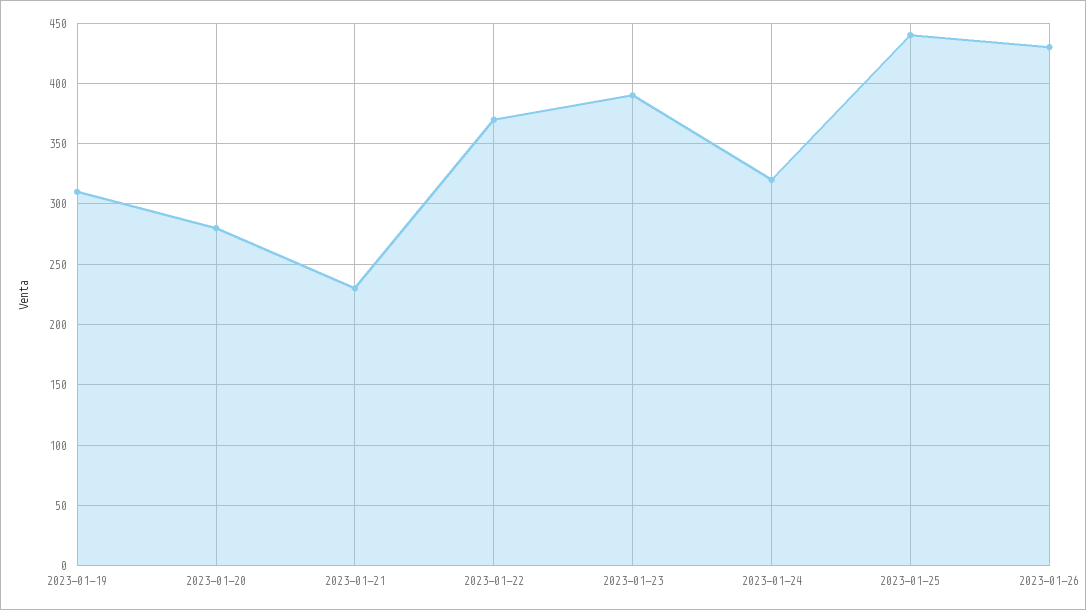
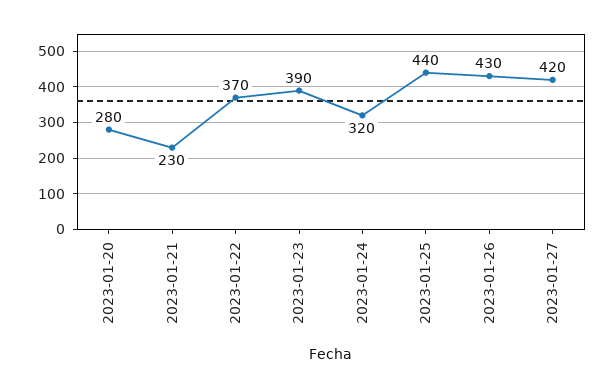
2023-01-19: 310 -> none
2023-01-27: none -> 420

